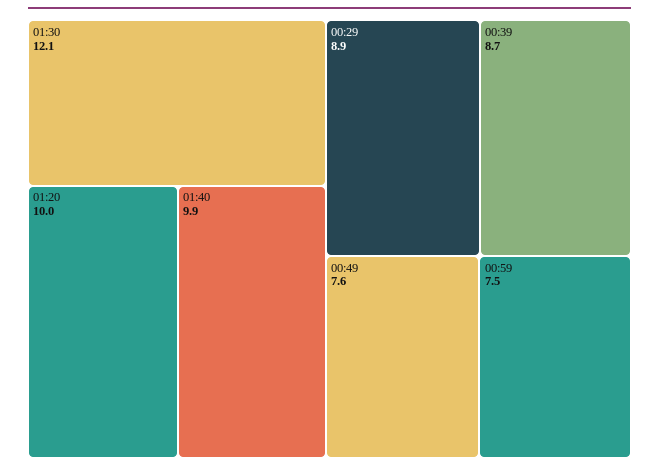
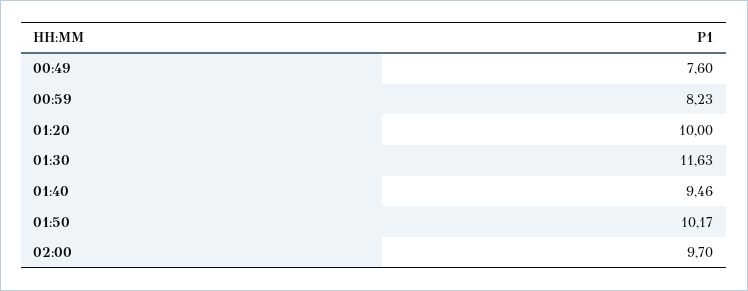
01:30: 12.1 -> 11.63
01:40: 9.9 -> 9.46
00:29: 8.9 -> none
00:39: 8.7 -> none
00:59: 7.5 -> 8.23
01:50: none -> 10.17
02:00: none -> 9.7

